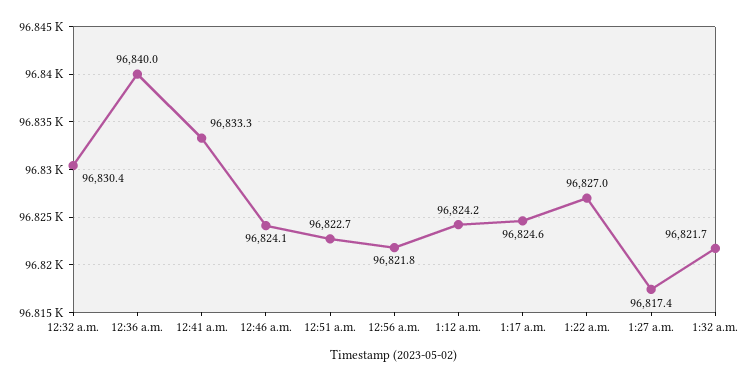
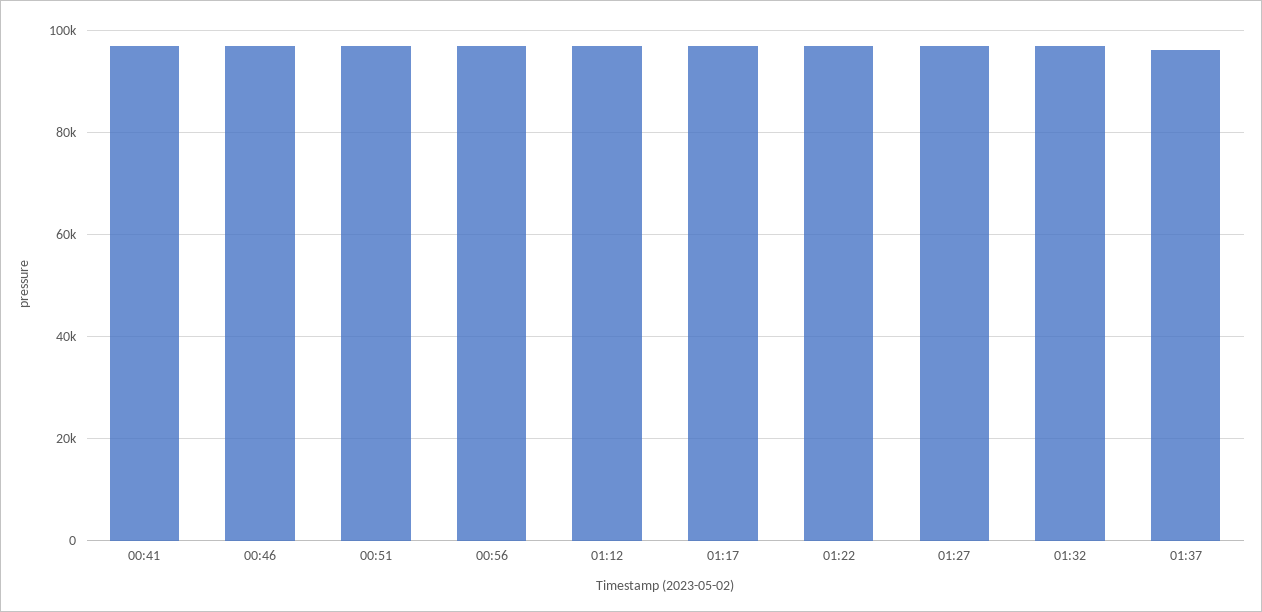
12:32 a.m.: 96830.4 -> none
12:36 a.m.: 96840 -> none
01:37: none -> 96000

